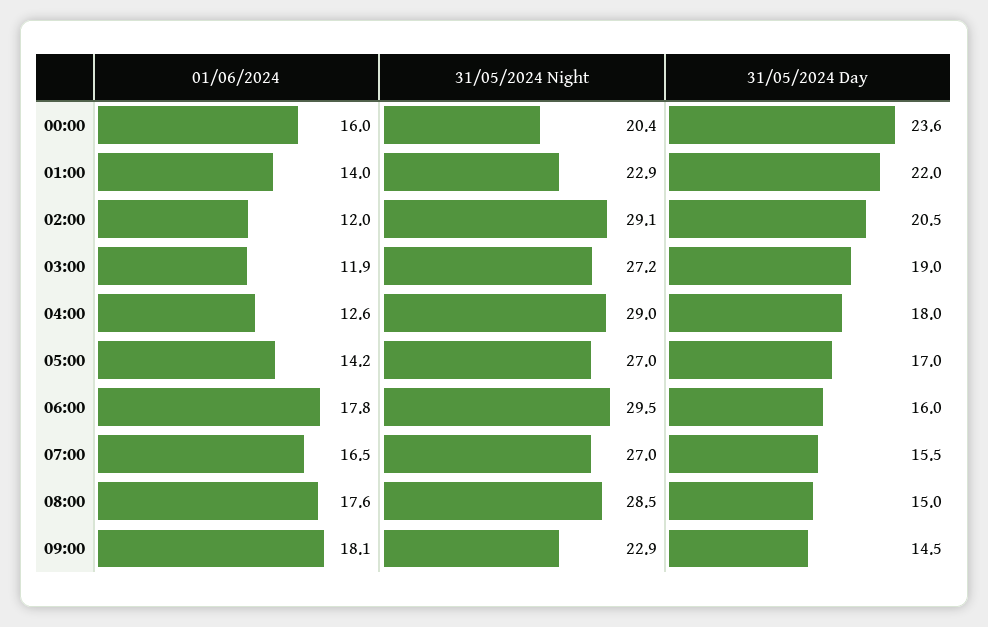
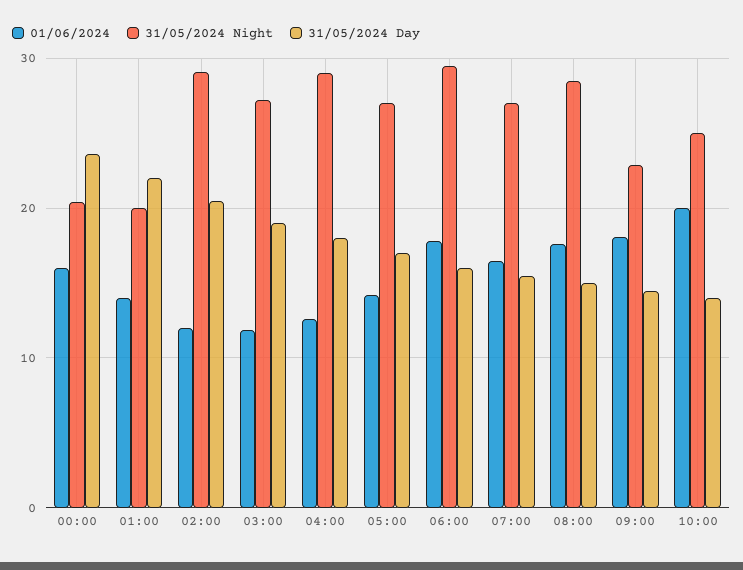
31/05/2024 Night, 01:00: 22.9 -> 20
01/06/2024, 10:00: none -> 20
31/05/2024 Night, 10:00: none -> 25
31/05/2024 Day, 10:00: none -> 14

